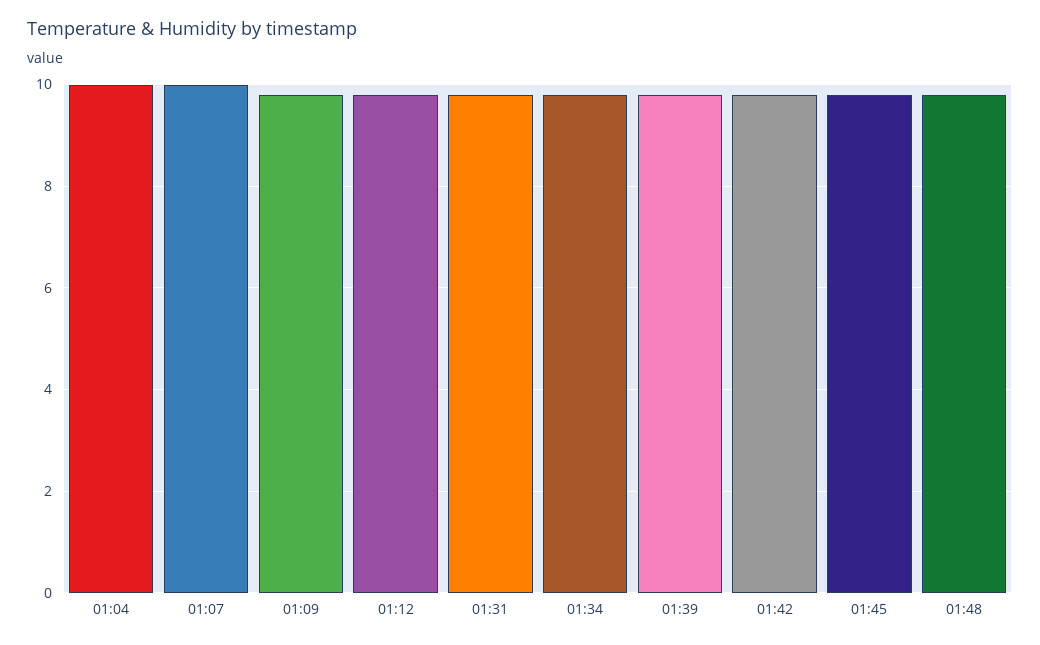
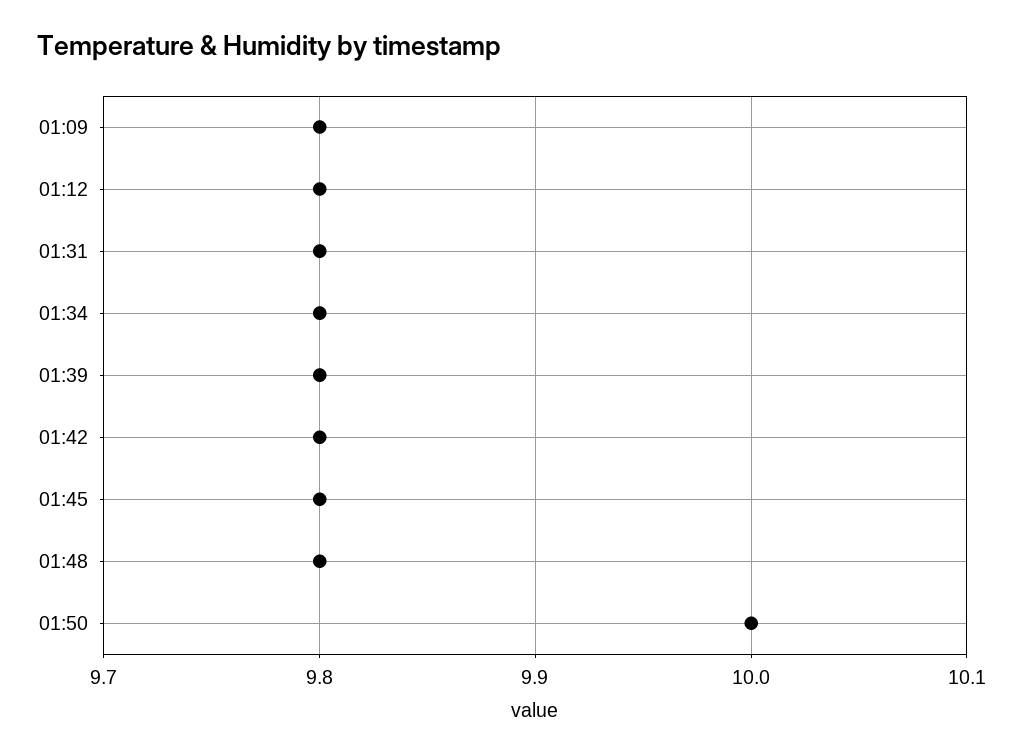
01:04: 10 -> none
01:07: 10 -> none
01:50: none -> 10

